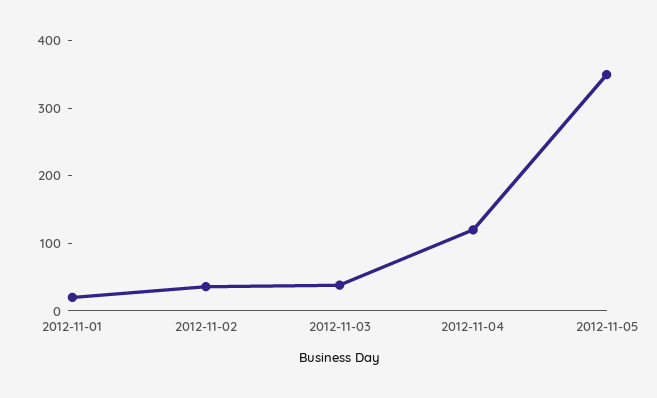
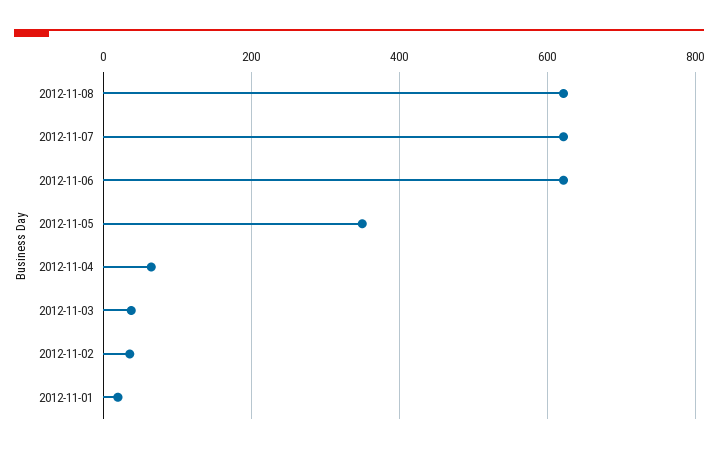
2012-11-04: 120 -> 60
2012-11-08: none -> 620
2012-11-07: none -> 620
2012-11-06: none -> 620

